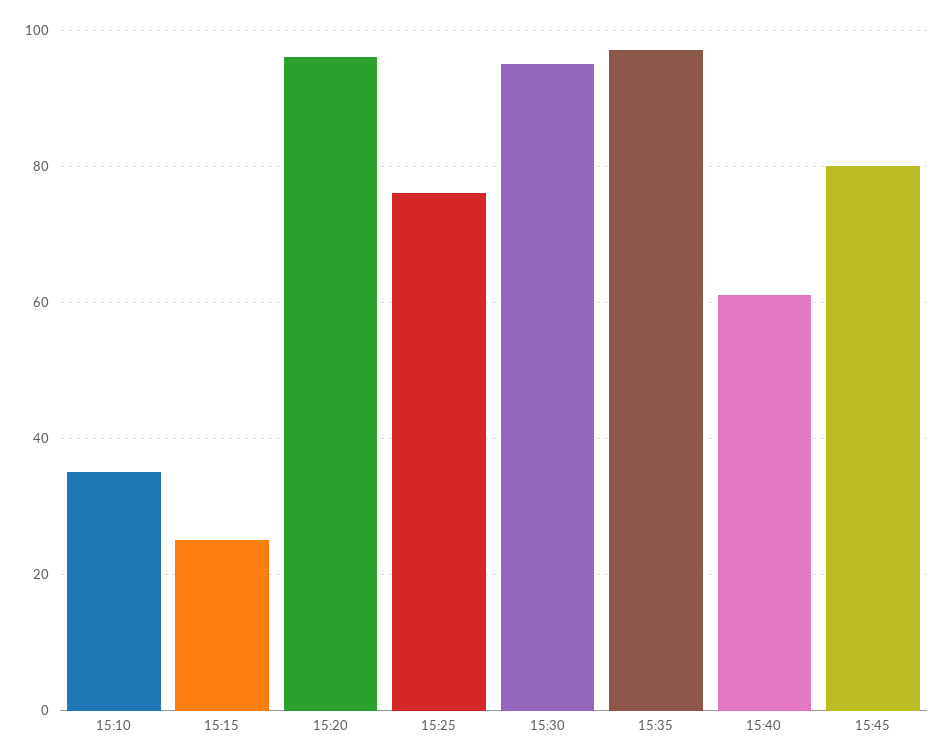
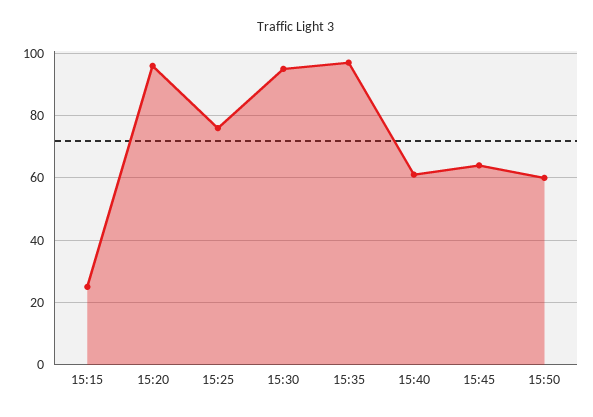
15:10: 35 -> none
15:45: 80 -> 65
15:50: none -> 60

